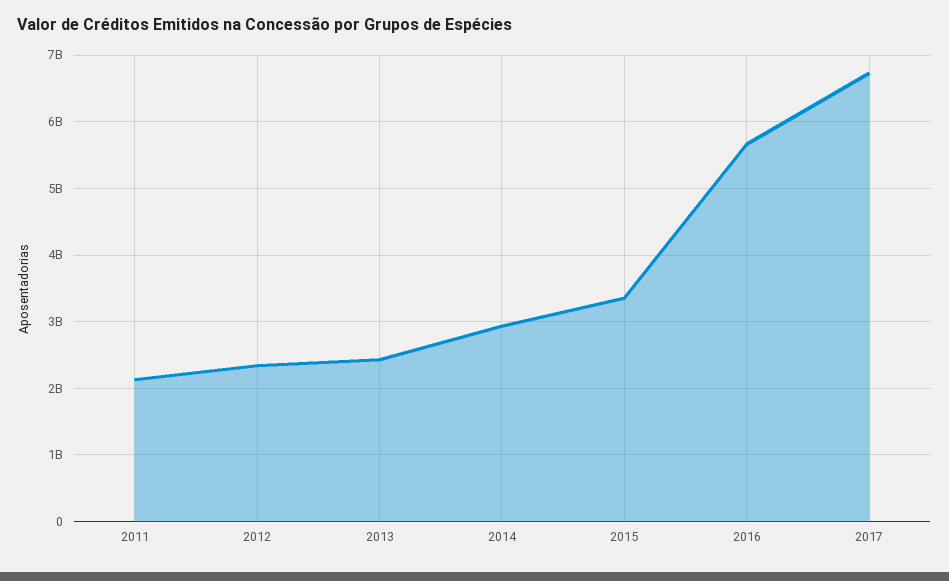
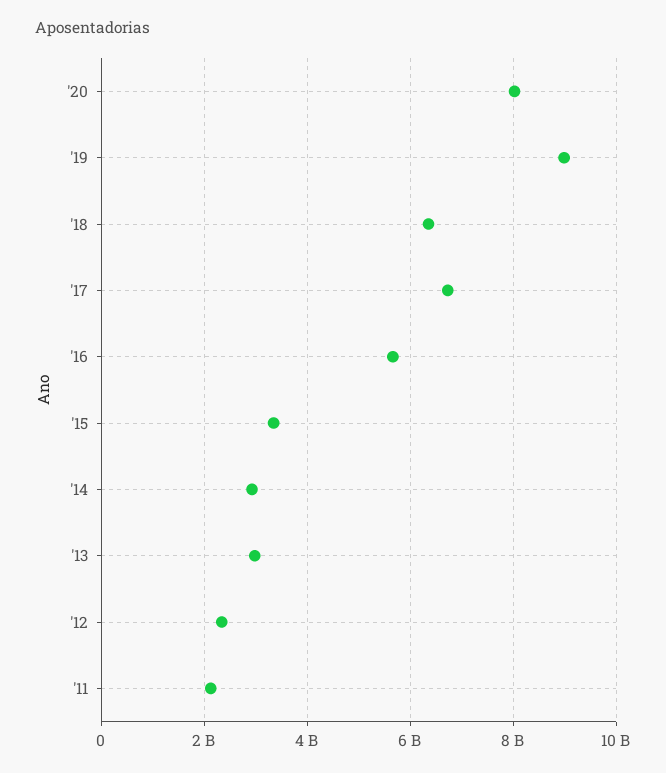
2013: 2400000000 -> 3000000000
'20: none -> 8000000000
'19: none -> 9000000000
'18: none -> 6400000000

